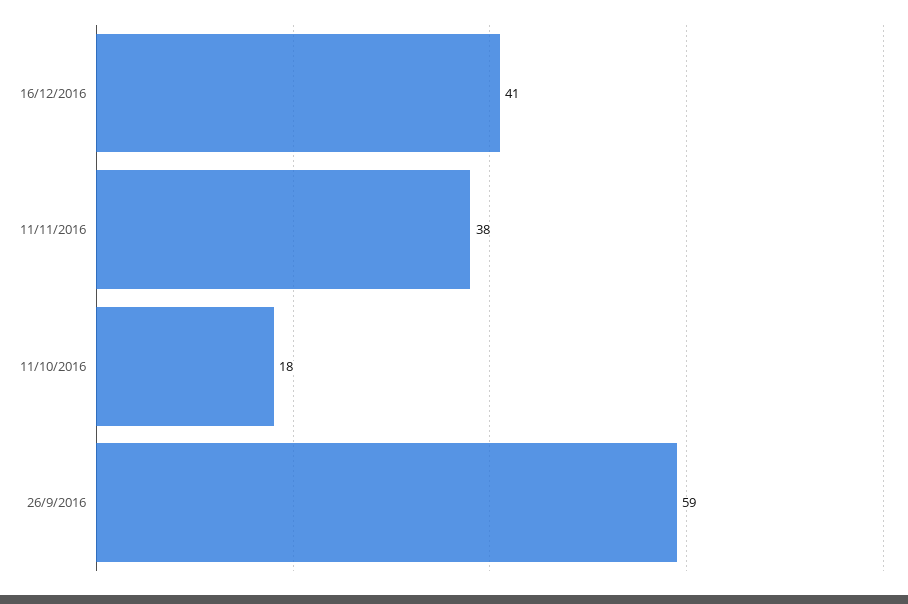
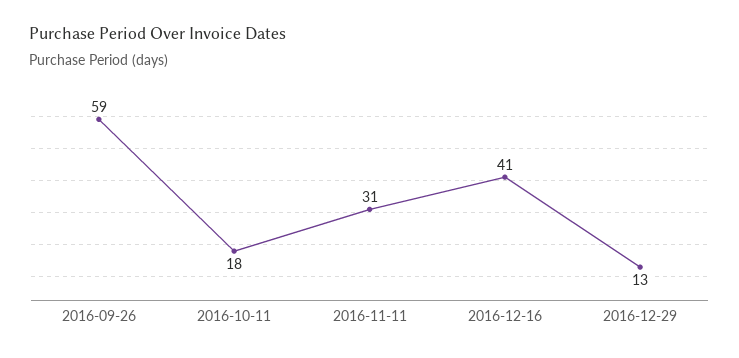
11/11/2016: 38 -> 31
2016-12-29: none -> 13

